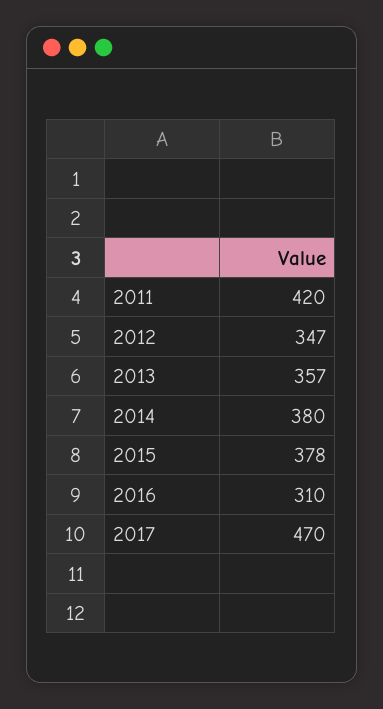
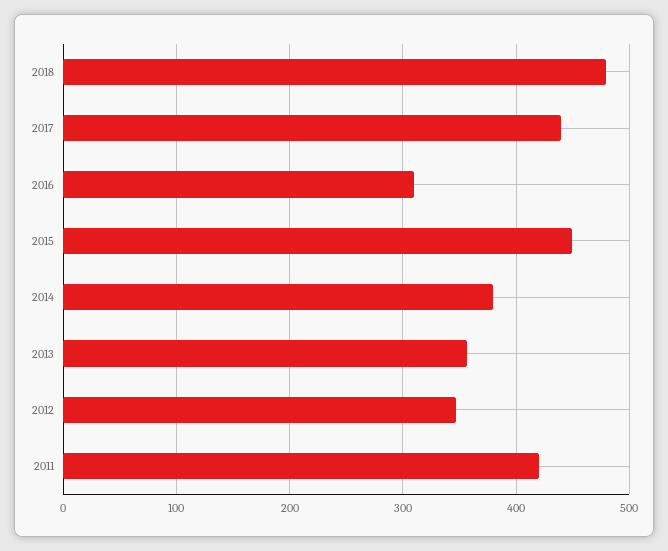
2015: 378 -> 450
2017: 470 -> 440
2018: none -> 480

